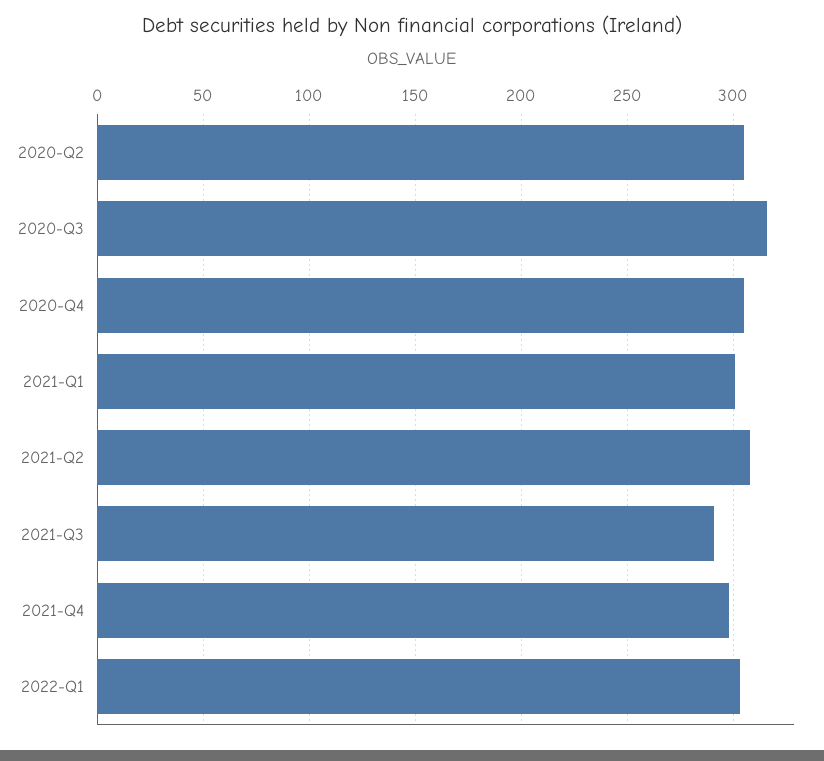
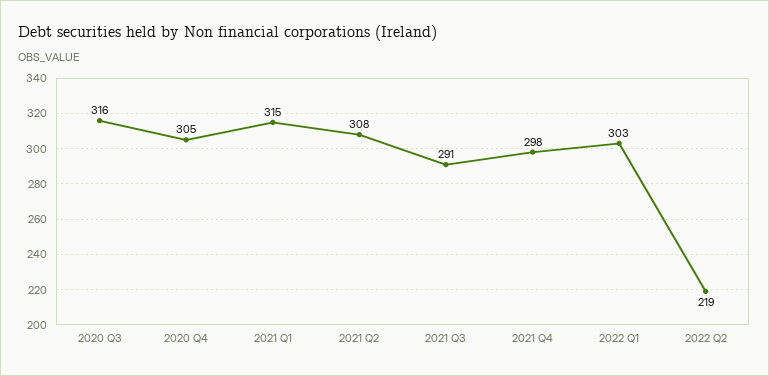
2020-Q2: 305 -> none
2021-Q1: 300 -> 315
2022 Q2: none -> 219

